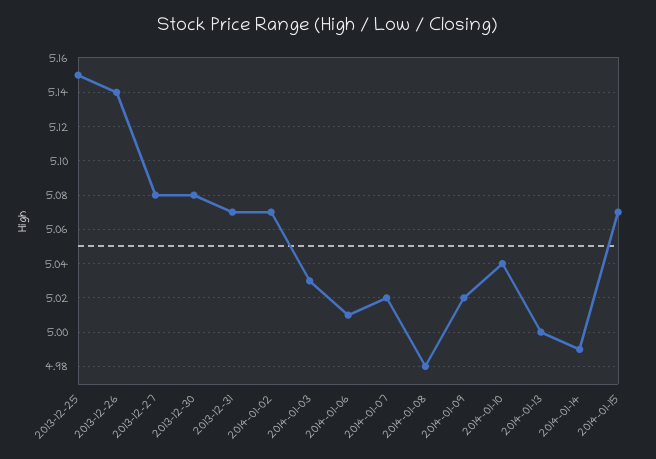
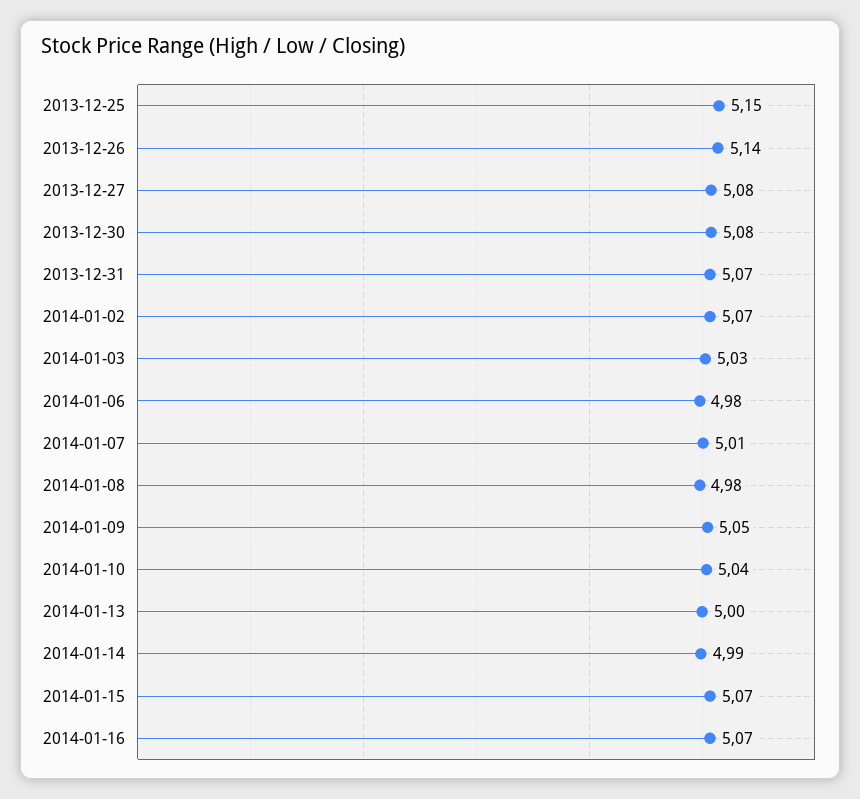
2014-01-06: 5.01 -> 4.98
2014-01-07: 5.02 -> 5.01
2014-01-09: 5.02 -> 5.05
2014-01-16: none -> 5.07

